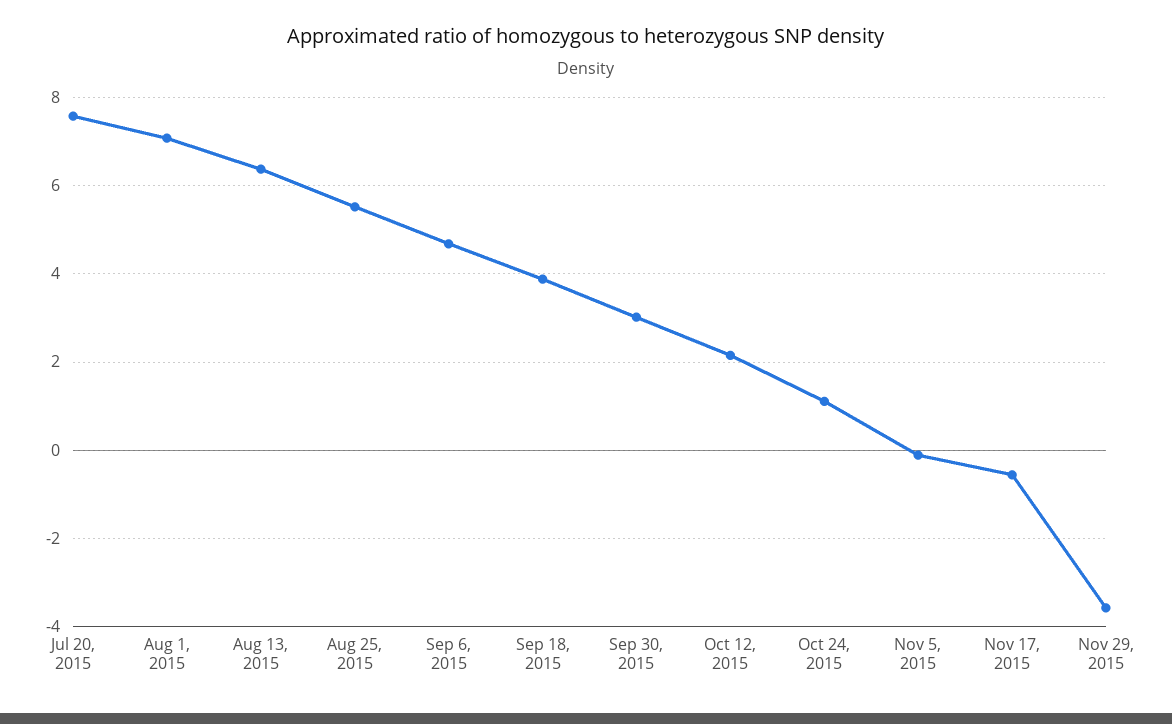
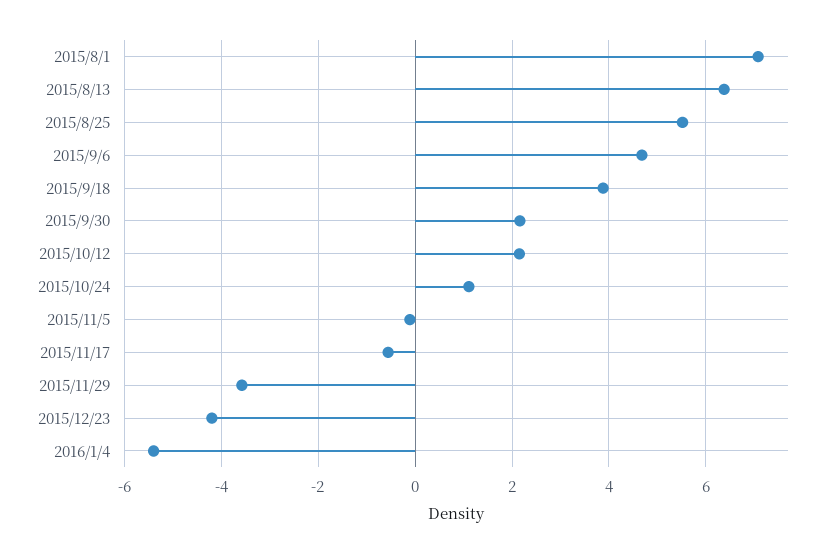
Jul 20, 2015: 7.6 -> none
Sep 30, 2015: 3 -> 2.2
2015/12/23: none -> -4.2
2016/1/4: none -> -5.4

